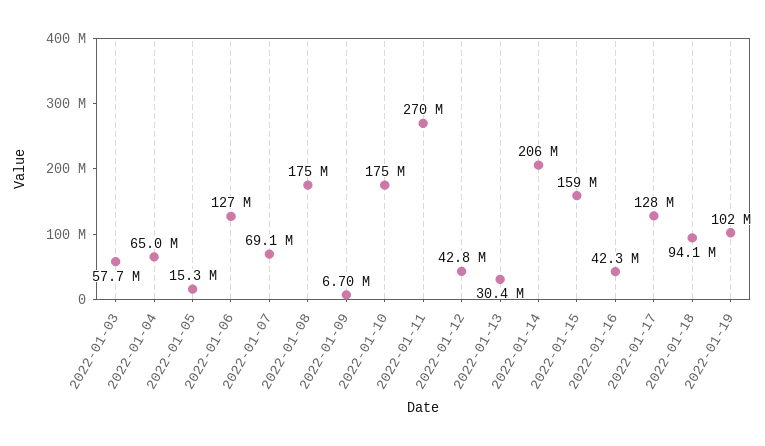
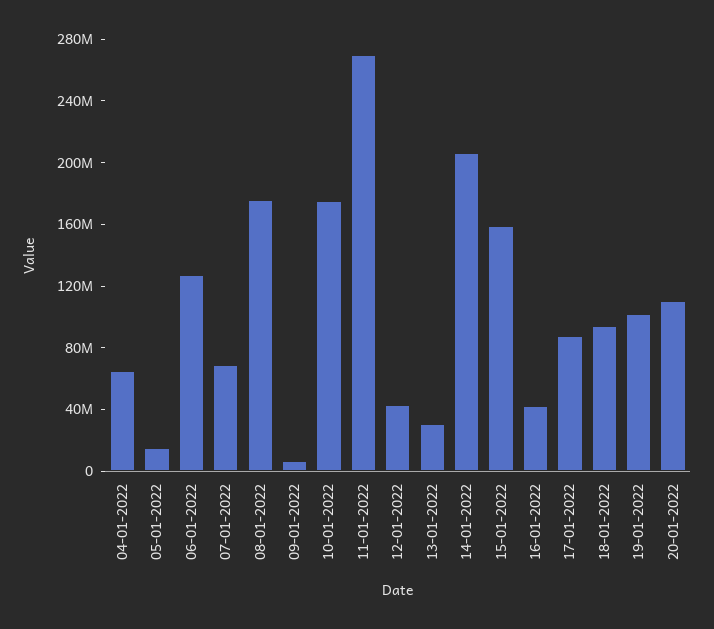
2022-01-03: 57700000 -> none
2022-01-17: 128000000 -> 90000000
20-01-2022: none -> 110000000

